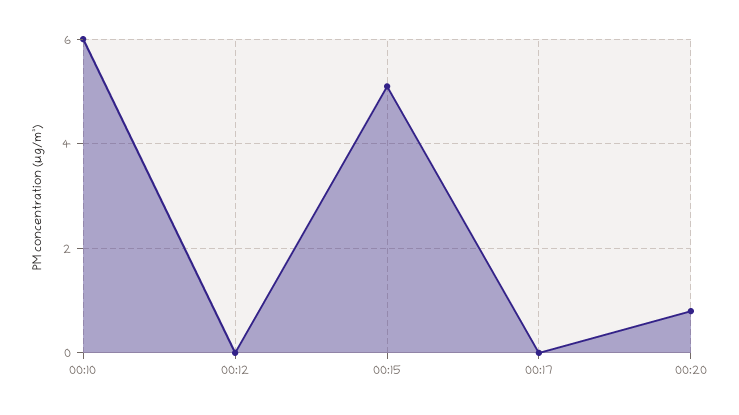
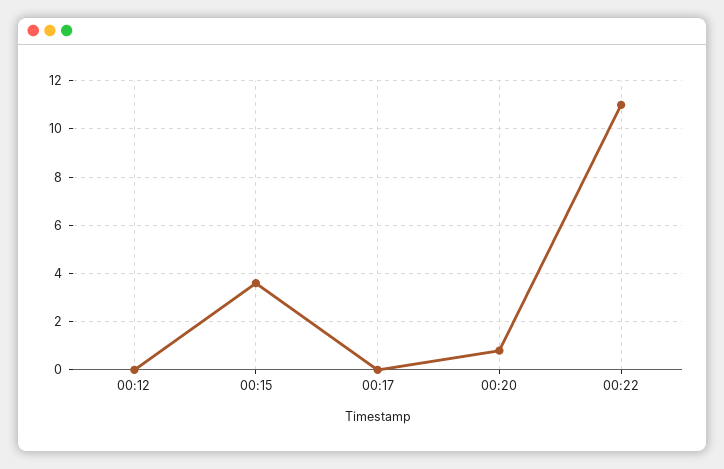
00:10: 6 -> none
00:15: 5 -> 3.5
00:22: none -> 11

